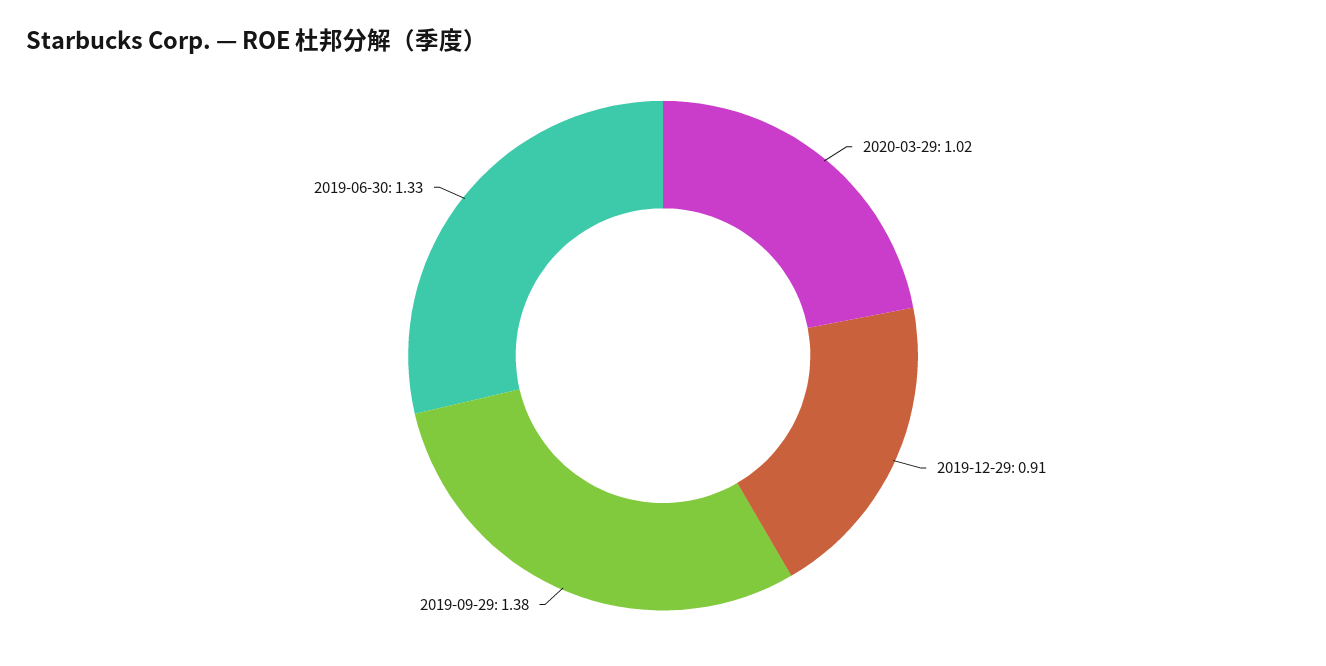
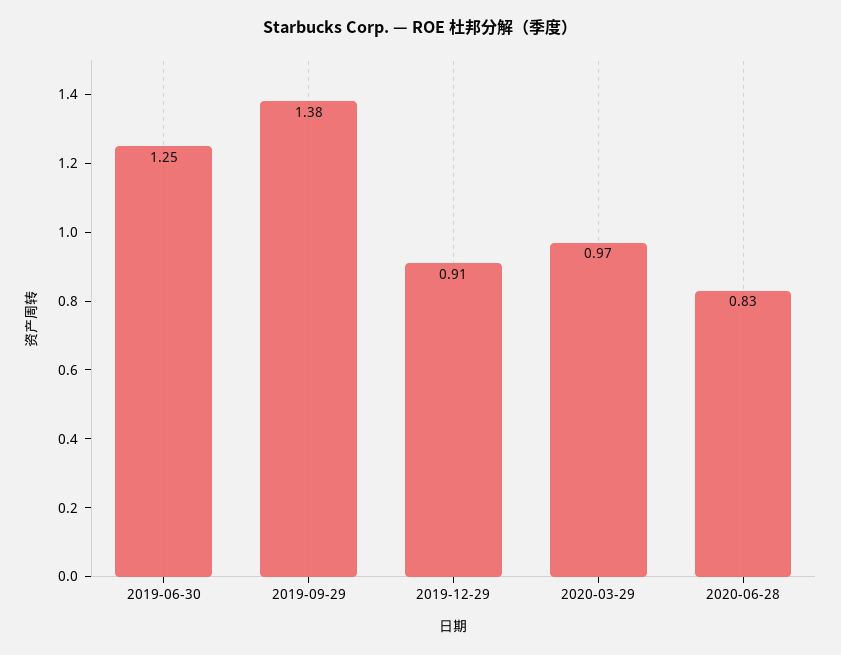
2020-03-29: 1.02 -> 0.97
2019-06-30: 1.33 -> 1.25
2020-06-28: none -> 0.83

